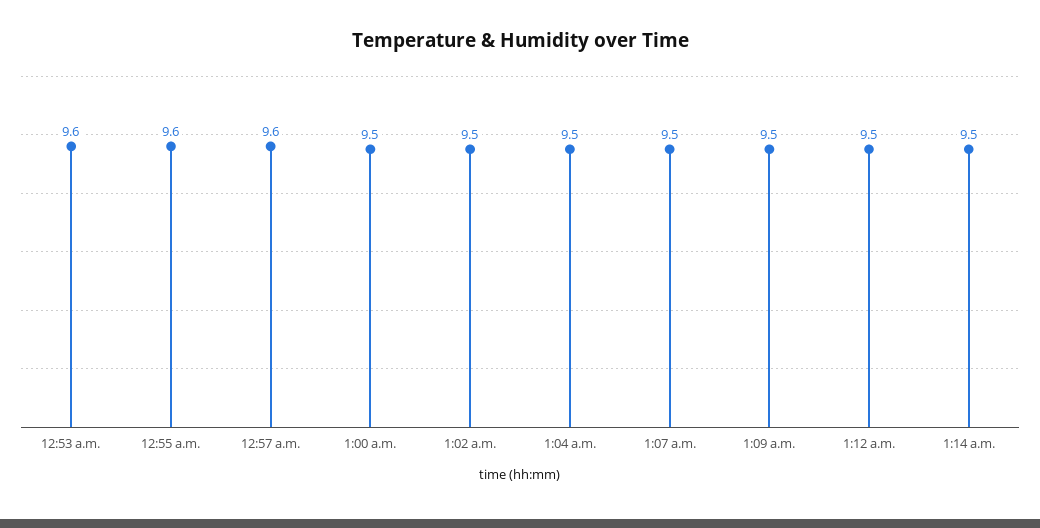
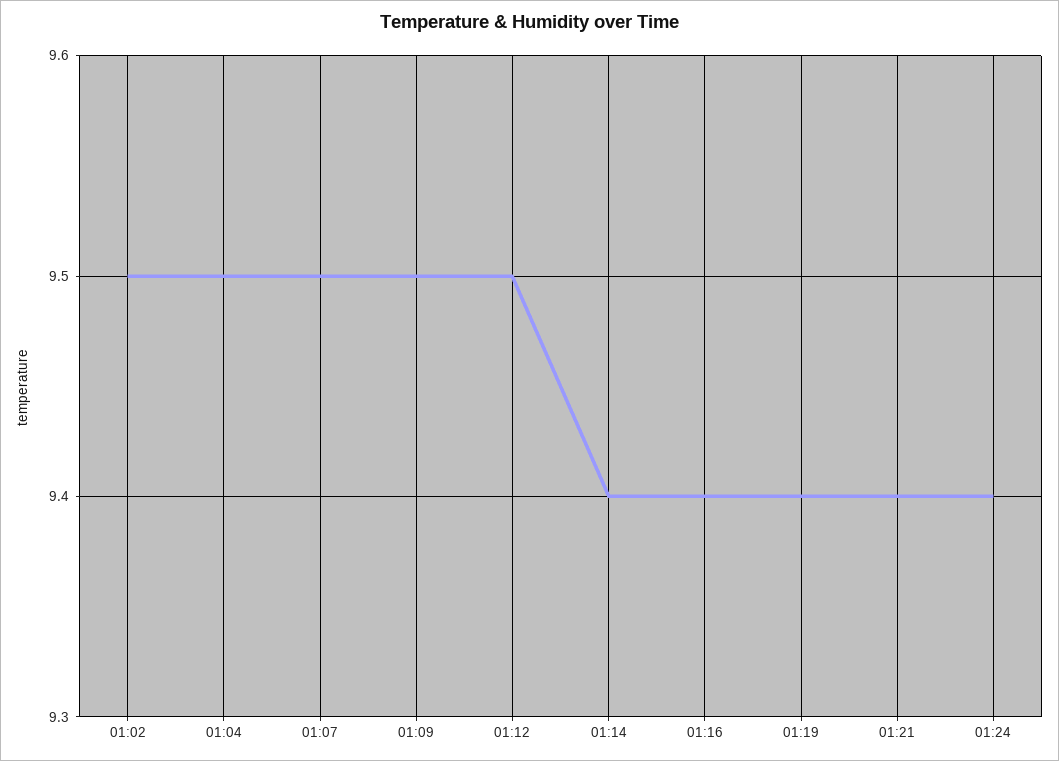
12:53 a.m.: 9.6 -> none
12:55 a.m.: 9.6 -> none
12:57 a.m.: 9.6 -> none
1:00 a.m.: 9.5 -> none
1:14 a.m.: 9.5 -> 9.4
01:16: none -> 9.4
01:19: none -> 9.4
01:21: none -> 9.4
01:24: none -> 9.4

